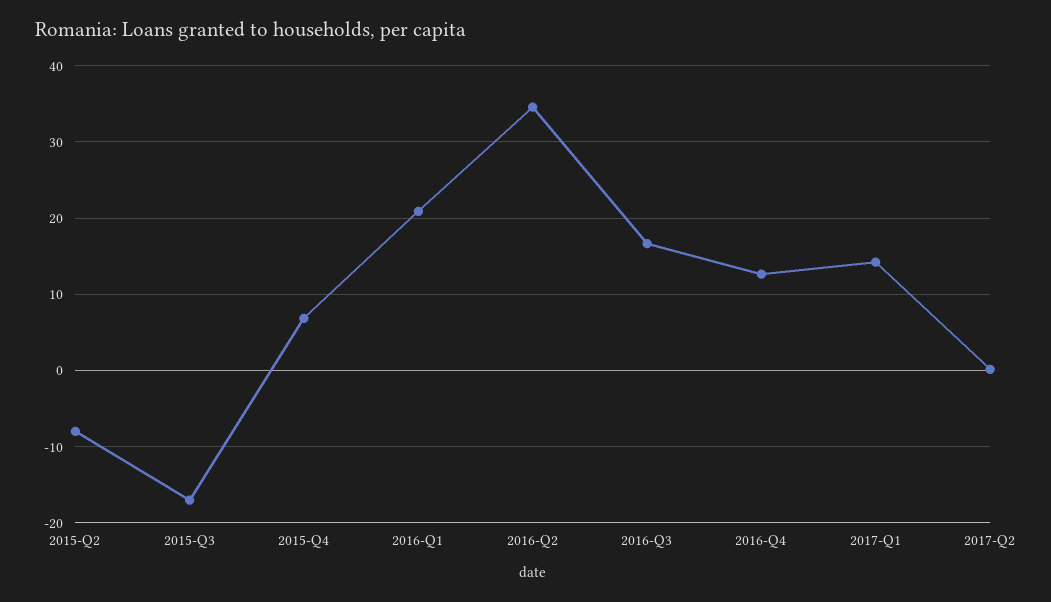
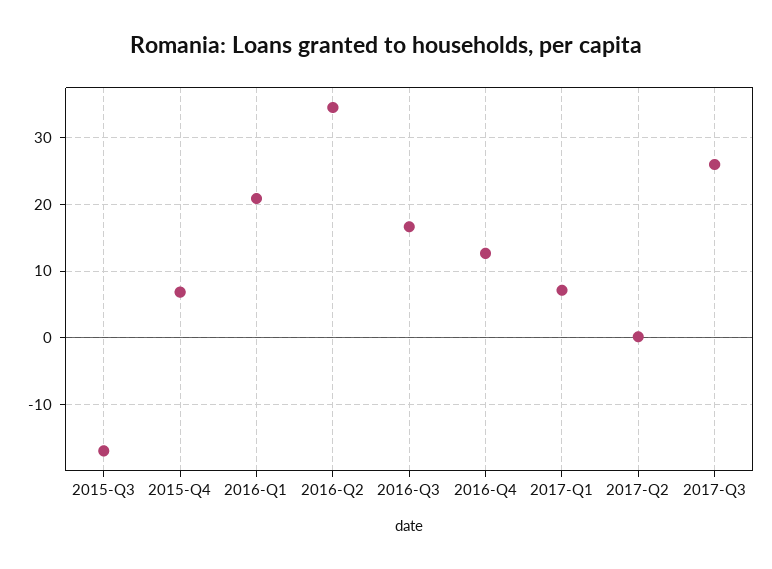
2015-Q2: -8 -> none
2017-Q1: 14 -> 7
2017-Q3: none -> 26

